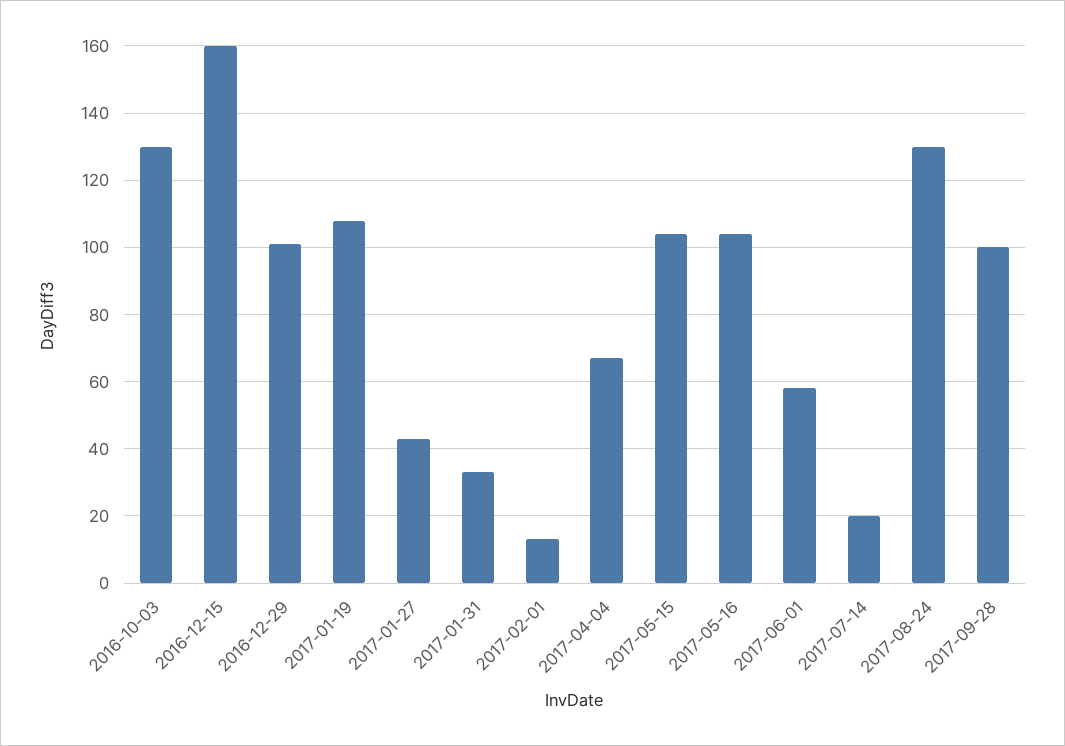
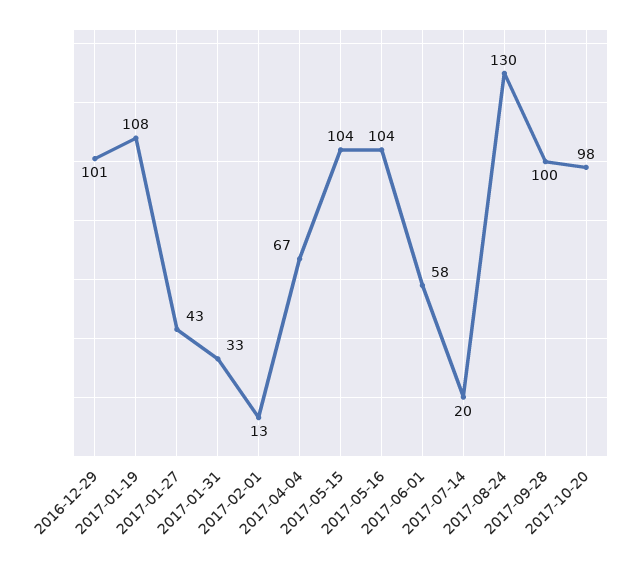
2016-10-03: 130 -> none
2016-12-15: 160 -> none
2017-10-20: none -> 98

